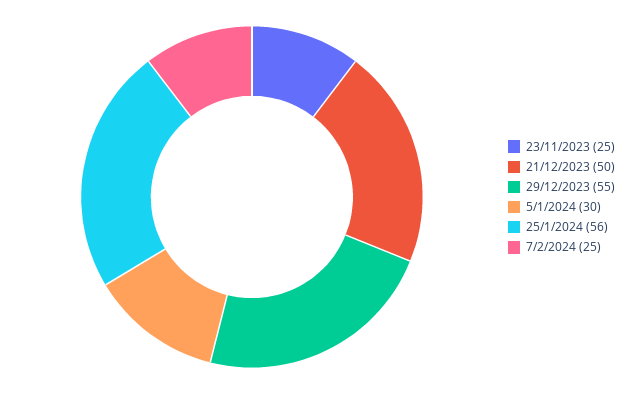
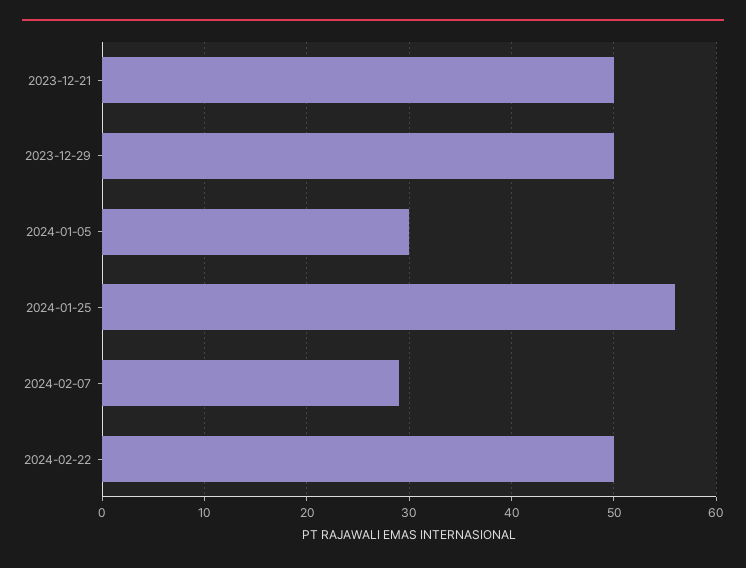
23/11/2023: 25 -> none
29/12/2023: 55 -> 50
7/2/2024: 25 -> 29
2024-02-22: none -> 50

